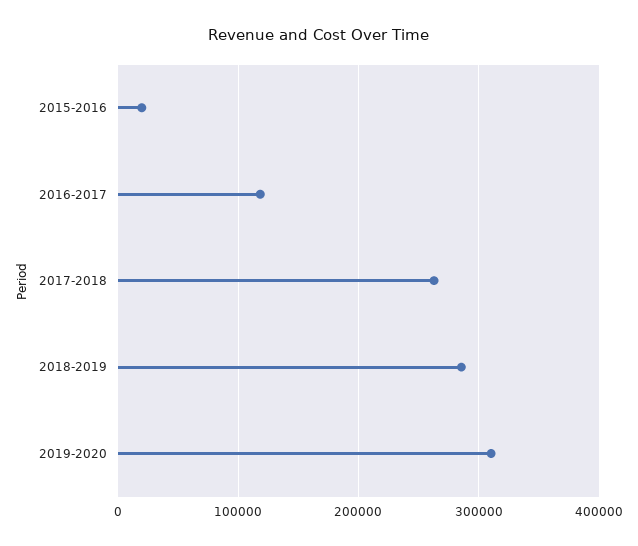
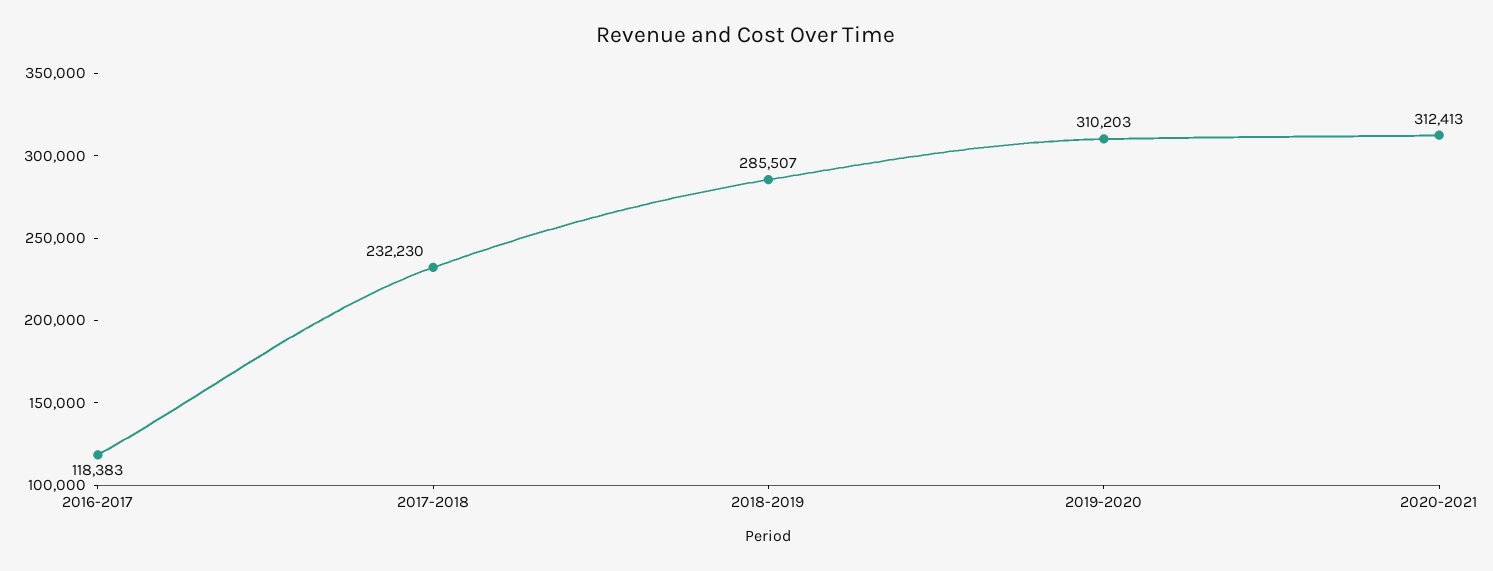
2015-2016: 20000 -> none
2017-2018: 260000 -> 232230
2020-2021: none -> 312413

